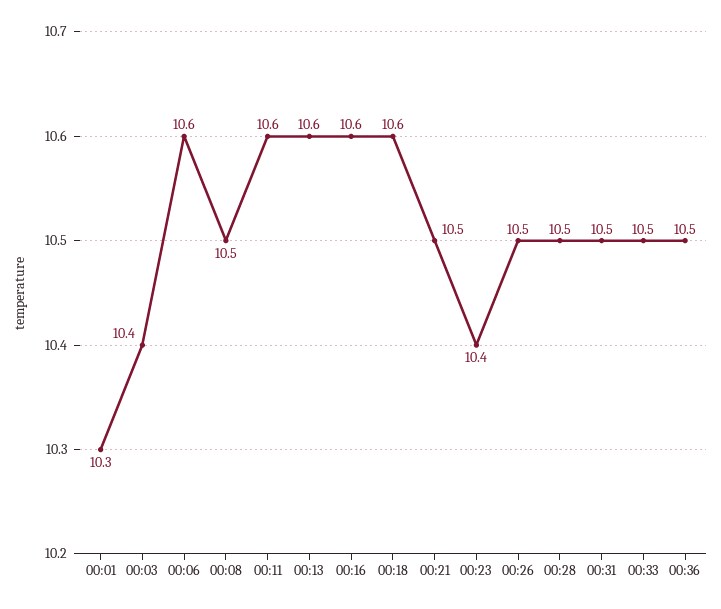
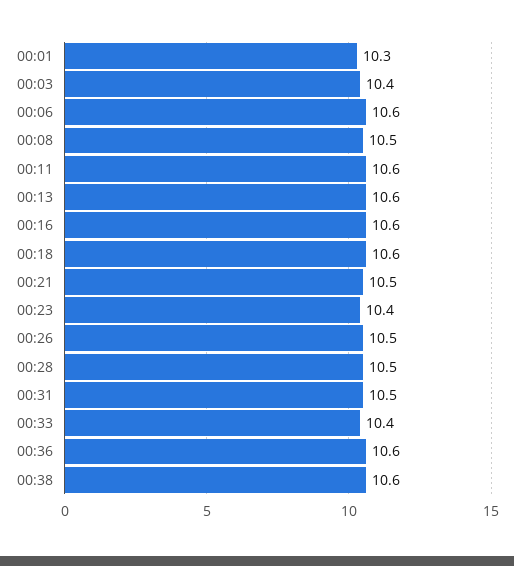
00:33: 10.5 -> 10.4
00:36: 10.5 -> 10.6
00:38: none -> 10.6

